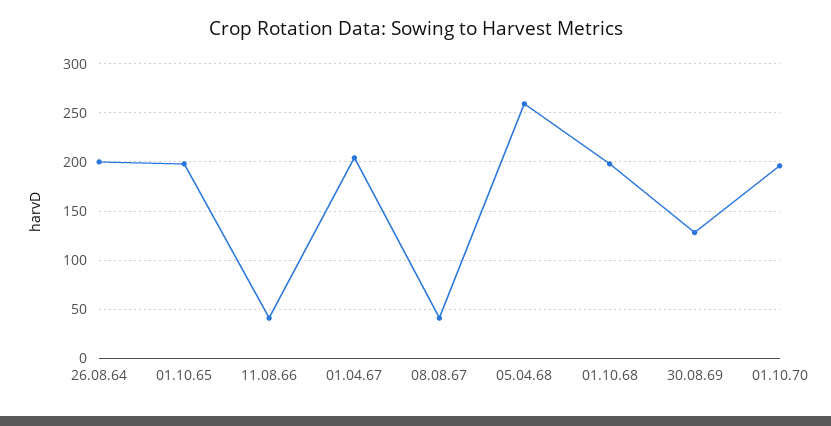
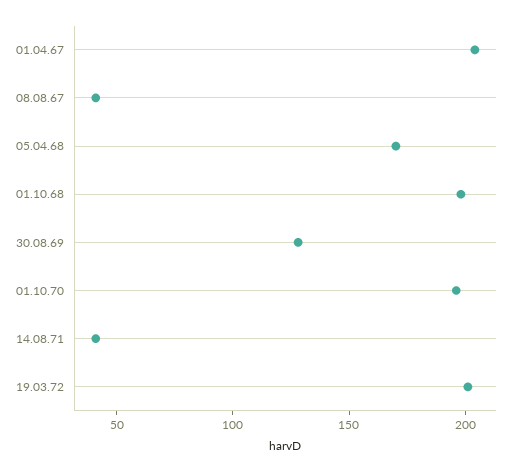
26.08.64: 200 -> none
01.10.65: 200 -> none
11.08.66: 40 -> none
05.04.68: 260 -> 170
14.08.71: none -> 40
19.03.72: none -> 200

